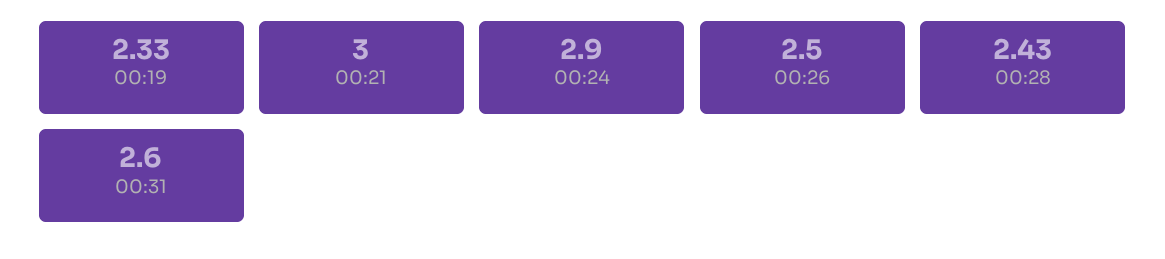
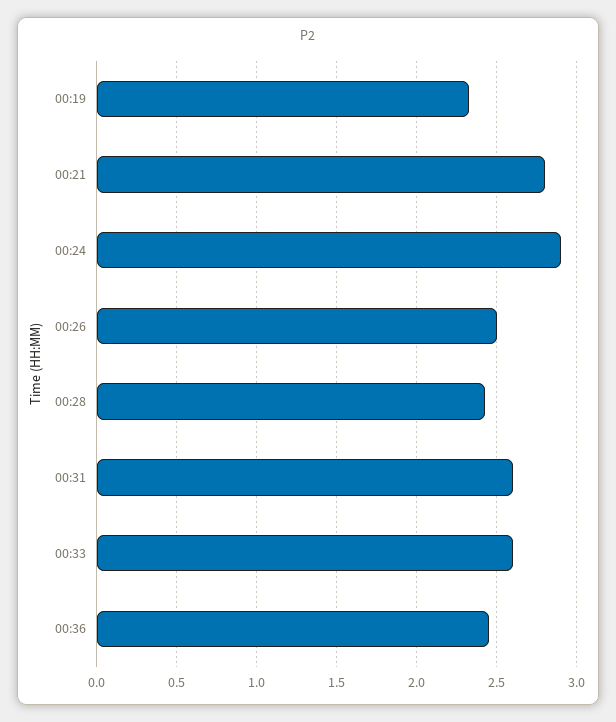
00:21: 3 -> 2.8
00:33: none -> 2.6
00:36: none -> 2.45

